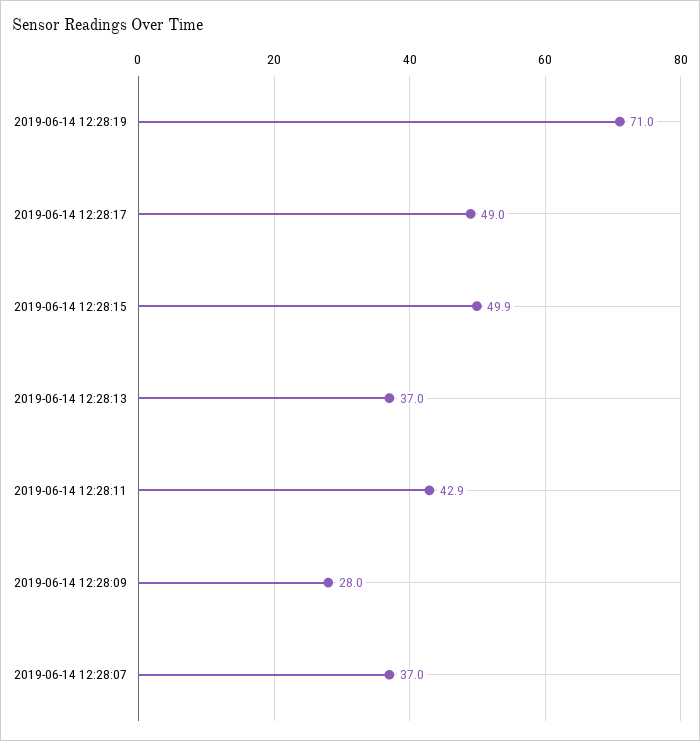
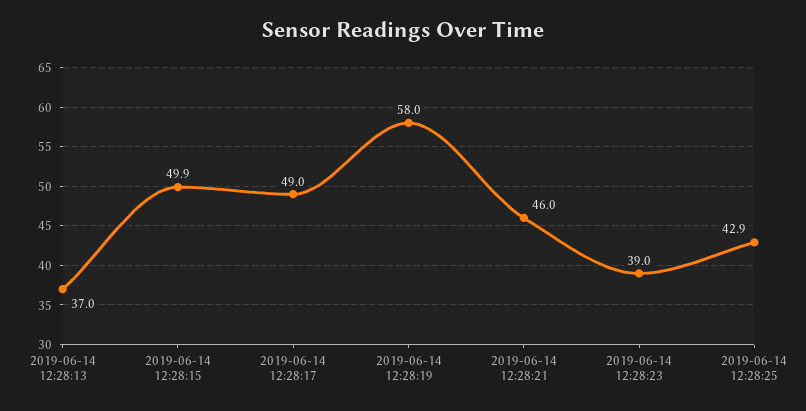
2019-06-14 12:28:19: 71 -> 58
2019-06-14 12:28:11: 42.9 -> none
2019-06-14 12:28:09: 28 -> none
2019-06-14 12:28:07: 37 -> none
2019-06-14 12:28:21: none -> 46
2019-06-14 12:28:23: none -> 39
2019-06-14 12:28:25: none -> 42.9

